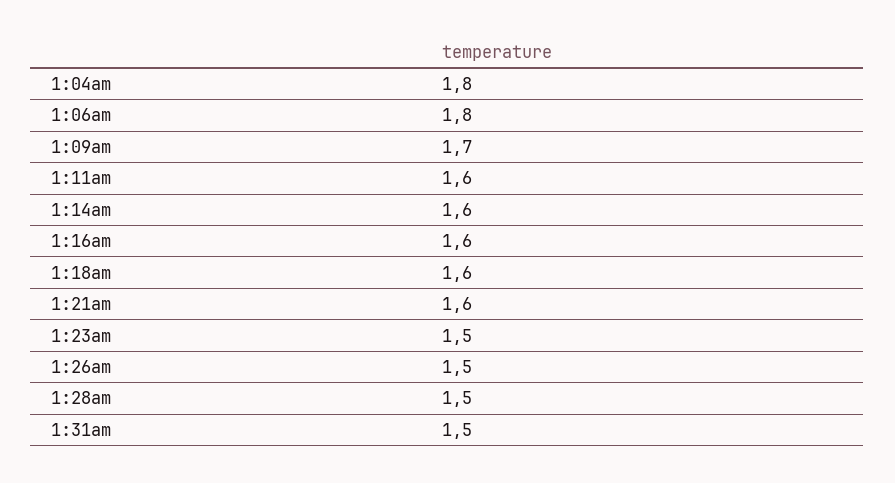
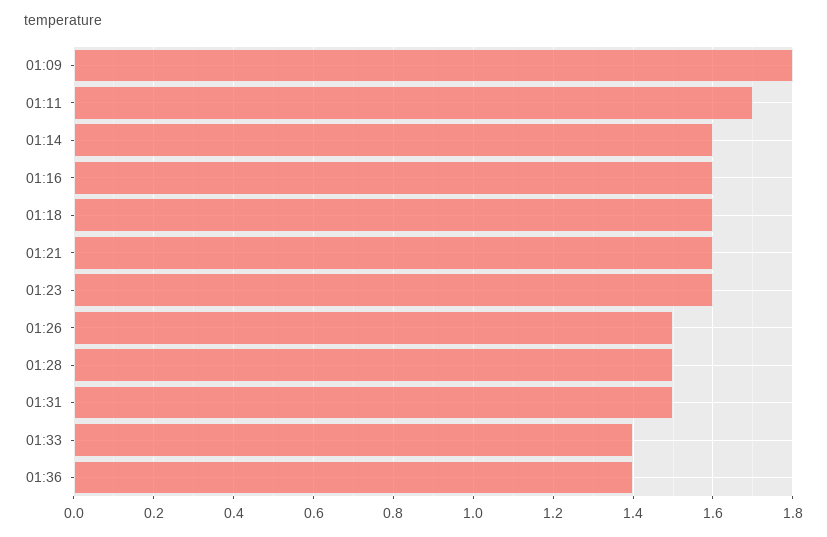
1:04am: 1.8 -> none
1:06am: 1.8 -> none
1:09am: 1.7 -> 1.8
1:11am: 1.6 -> 1.7
1:23am: 1.5 -> 1.6
01:33: none -> 1.4
01:36: none -> 1.4

